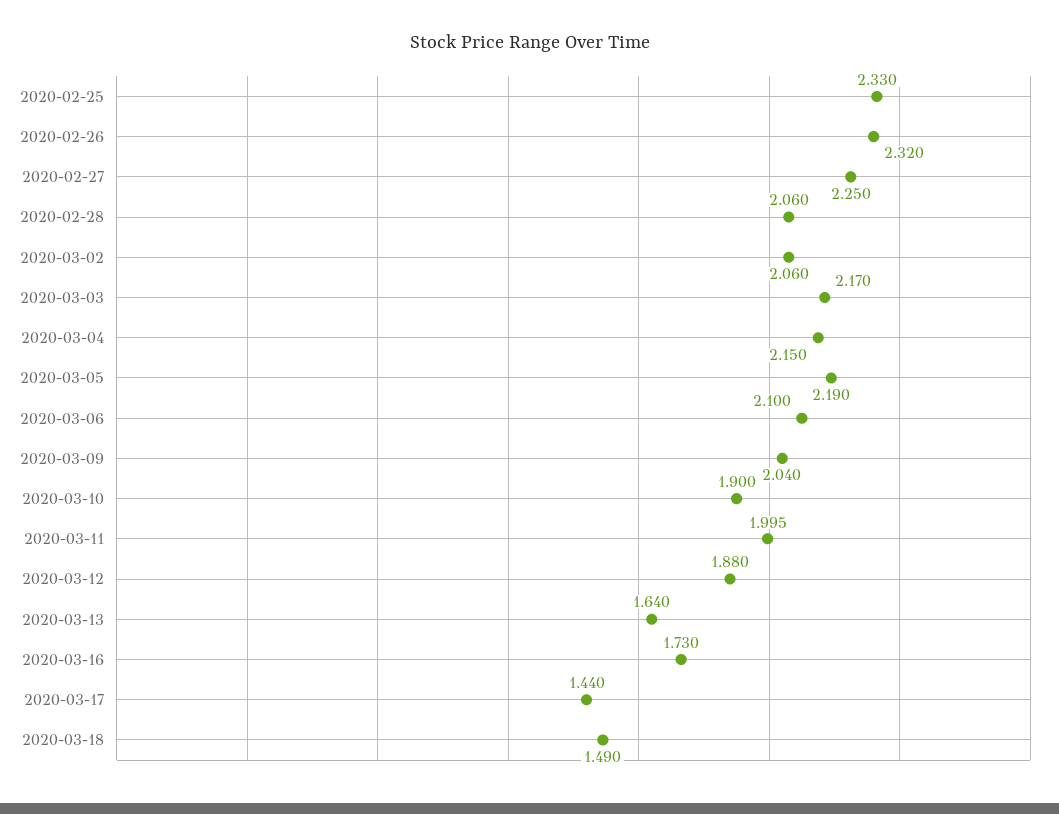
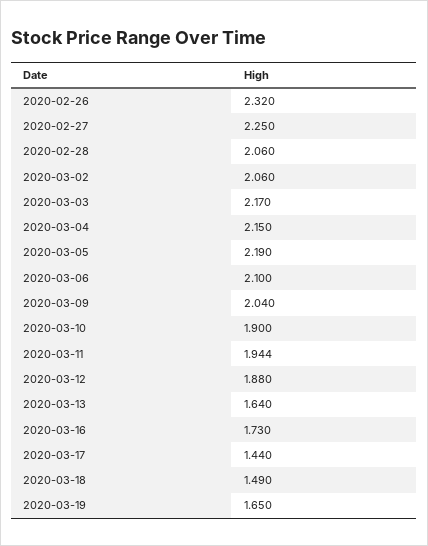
2020-02-25: 2.33 -> none
2020-03-11: 1.995 -> 1.944
2020-03-19: none -> 1.65

